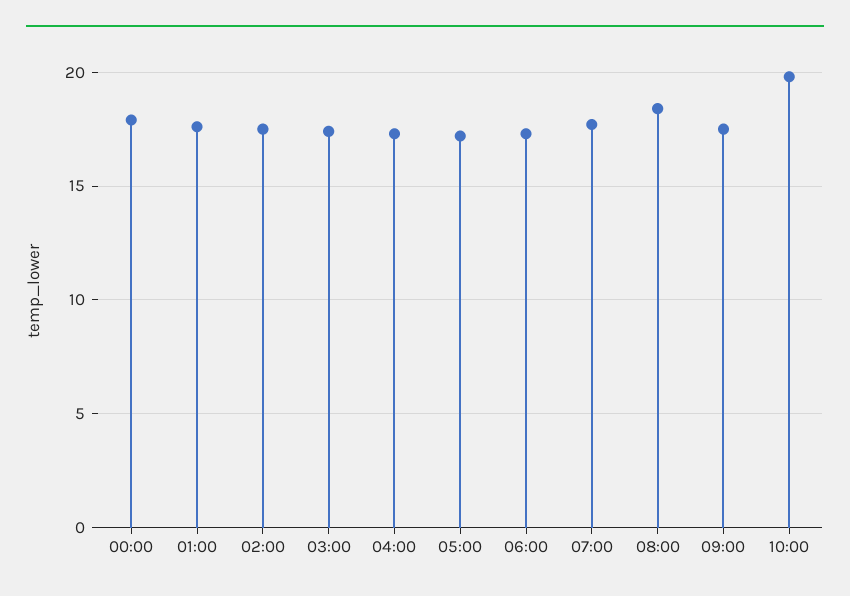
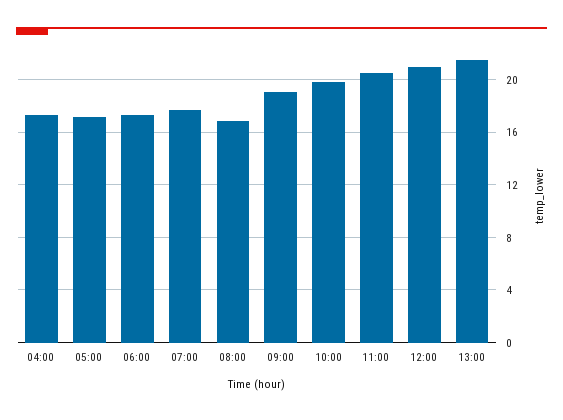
00:00: 18 -> none
01:00: 17.5 -> none
02:00: 17.5 -> none
03:00: 17.5 -> none
08:00: 18.5 -> 17
09:00: 17.5 -> 19
11:00: none -> 20.5
12:00: none -> 21
13:00: none -> 21.5

